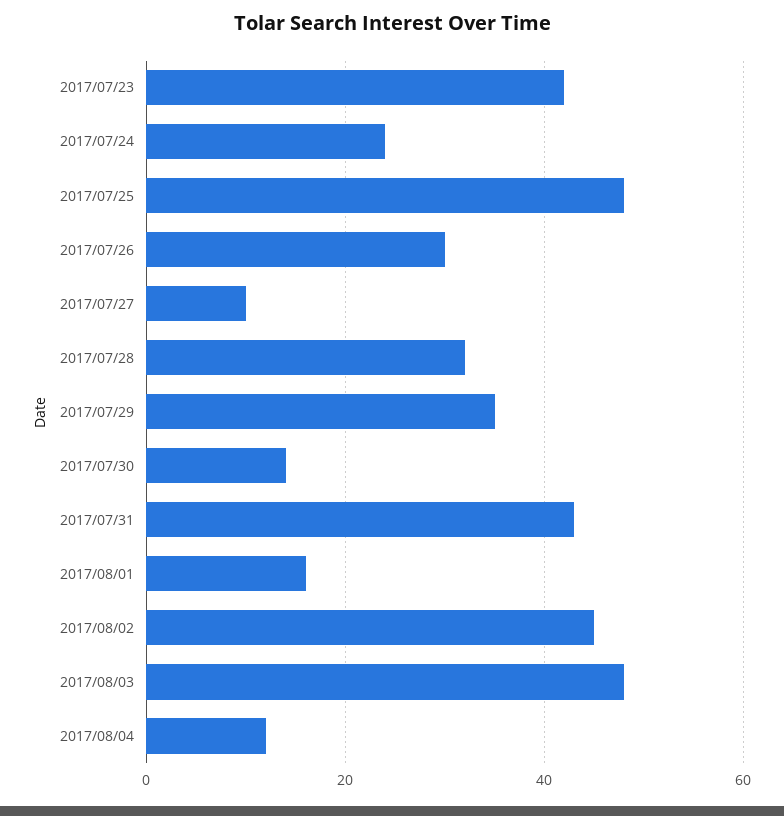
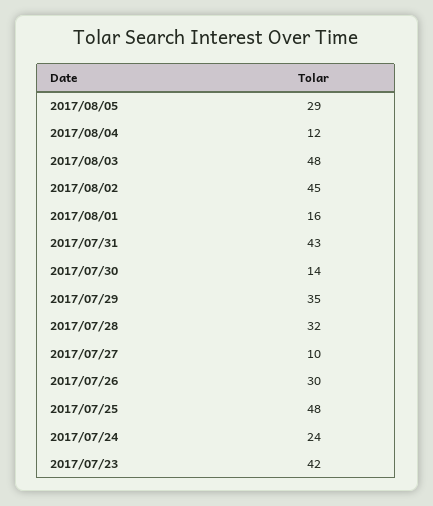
2017/08/05: none -> 29

